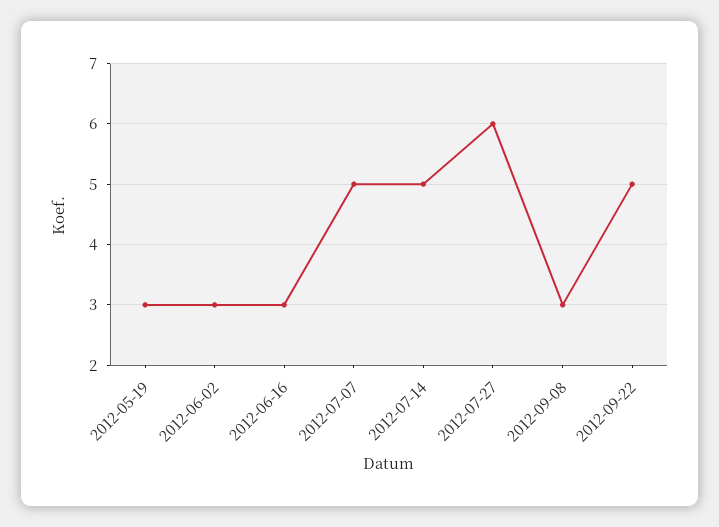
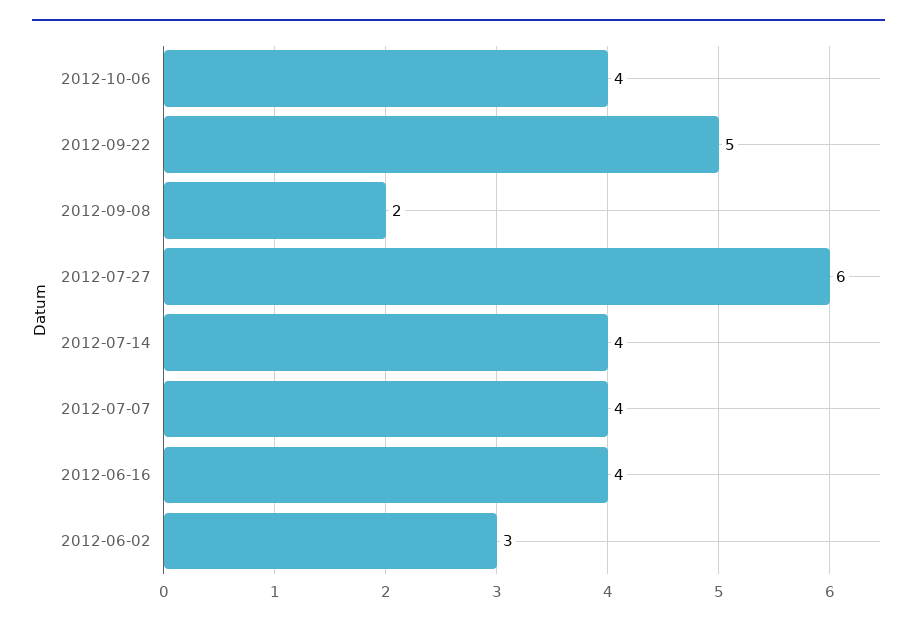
2012-05-19: 3 -> none
2012-06-16: 3 -> 4
2012-07-07: 5 -> 4
2012-07-14: 5 -> 4
2012-09-08: 3 -> 2
2012-10-06: none -> 4

